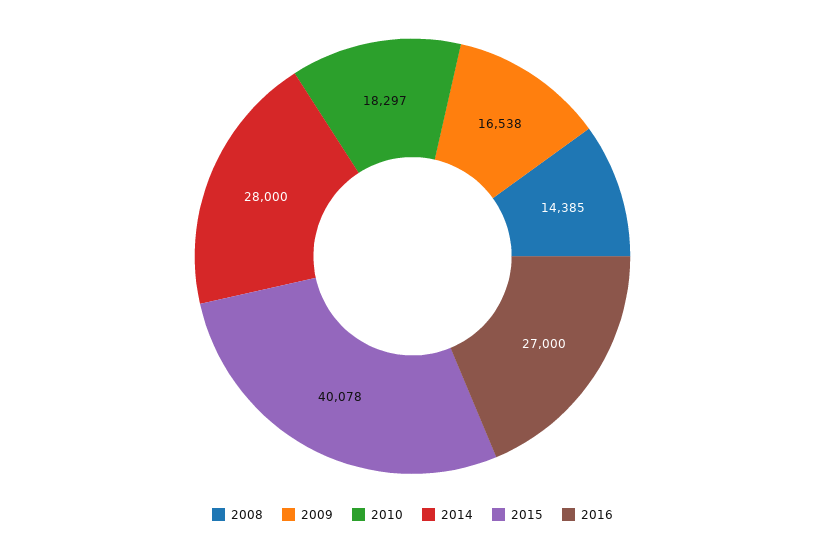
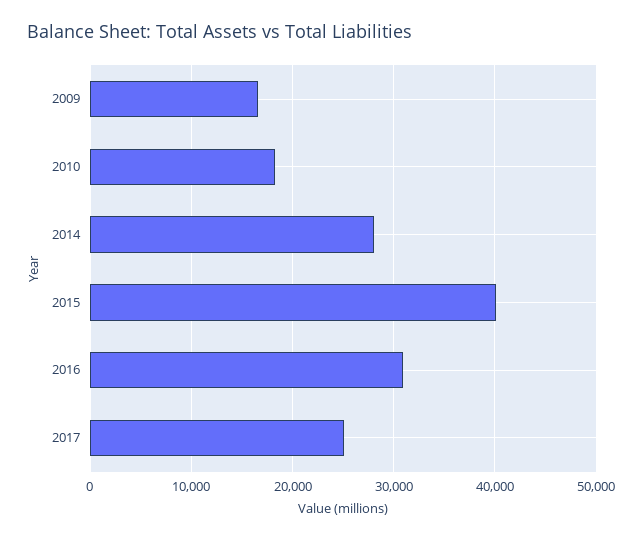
2008: 14385 -> none
2016: 27000 -> 31000
2017: none -> 25000

